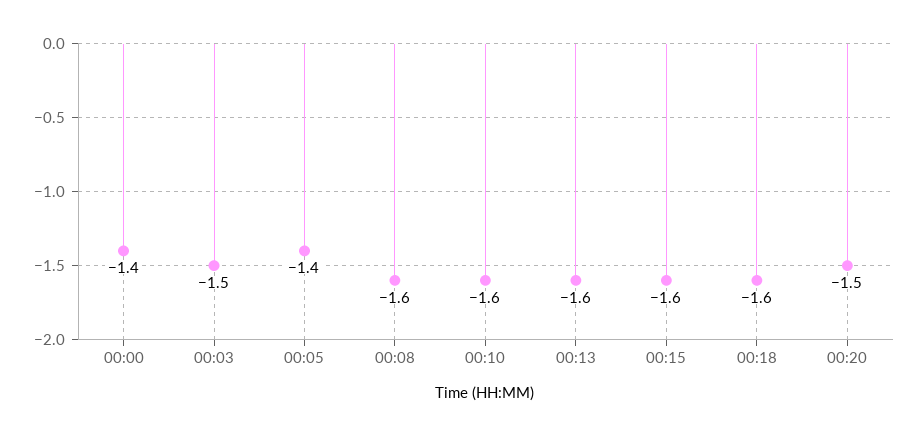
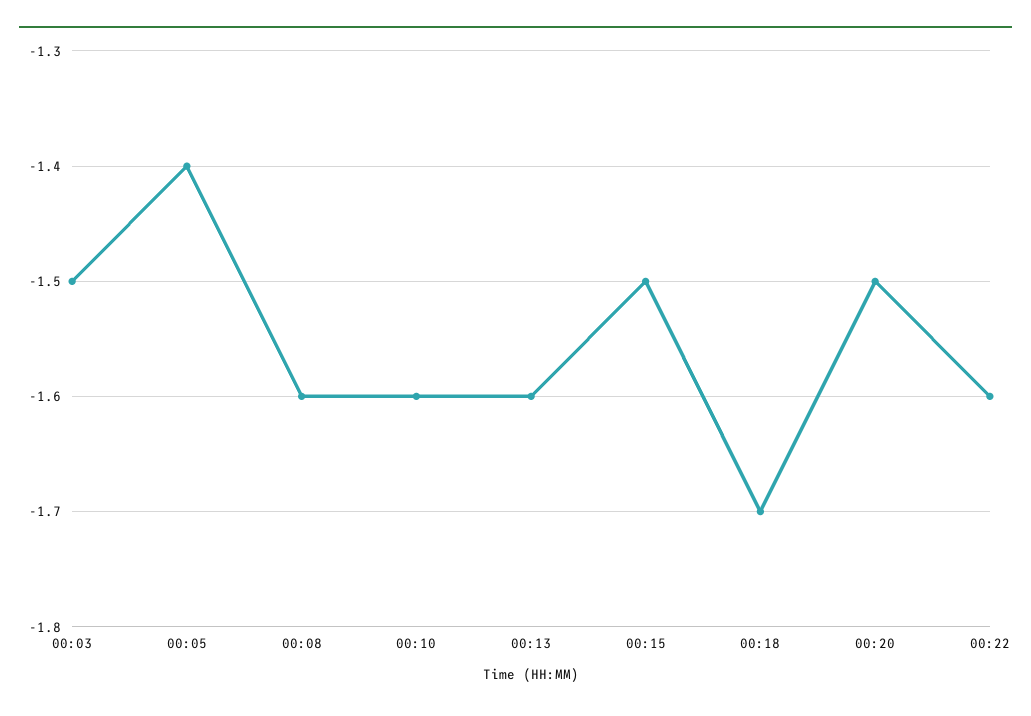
00:00: -1.4 -> none
00:15: -1.6 -> -1.5
00:18: -1.6 -> -1.7
00:22: none -> -1.6

